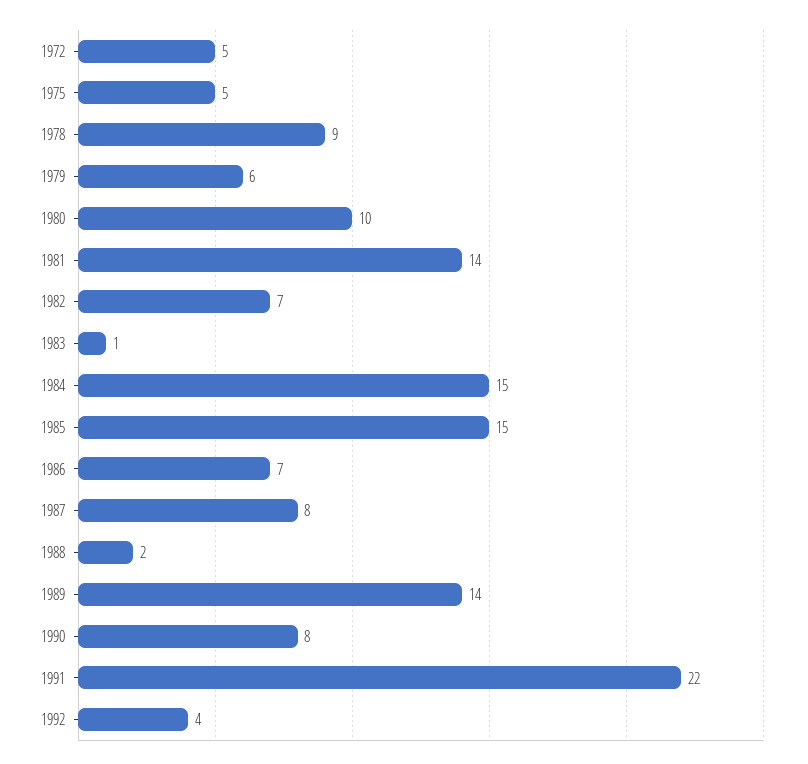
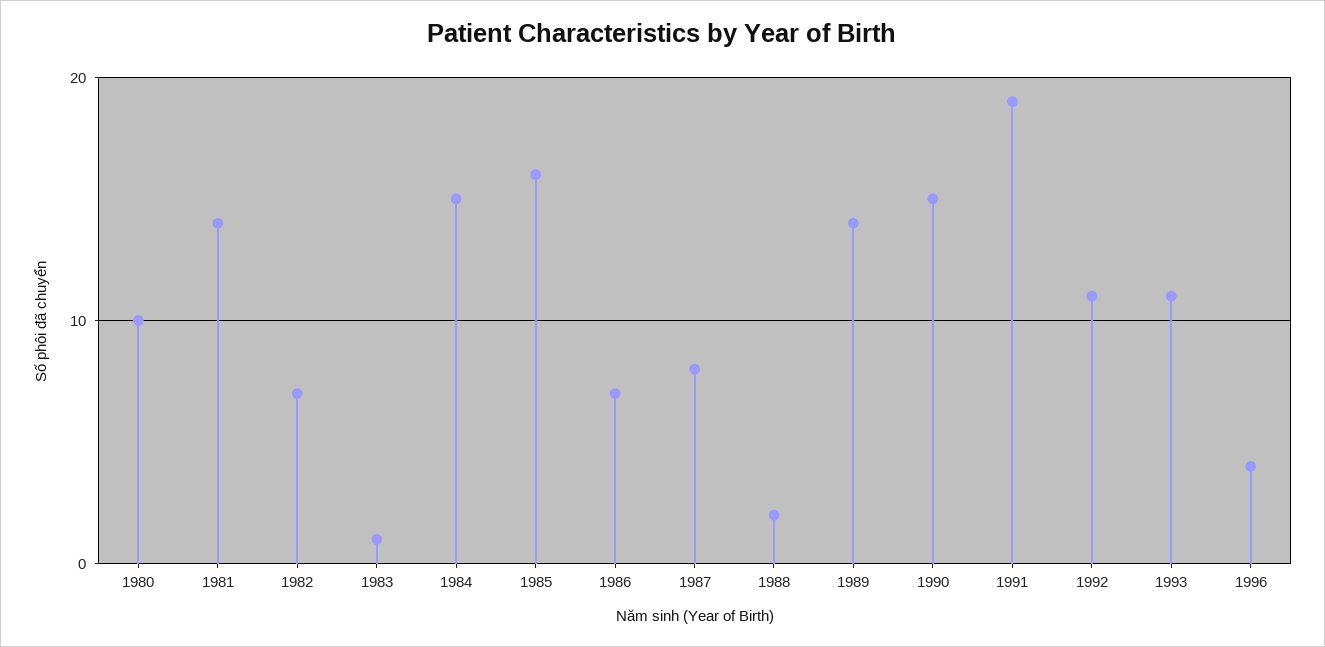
1972: 5 -> none
1975: 5 -> none
1978: 9 -> none
1979: 6 -> none
1985: 15 -> 16
1990: 8 -> 15
1991: 22 -> 19
1992: 4 -> 11
1993: none -> 11
1996: none -> 4

